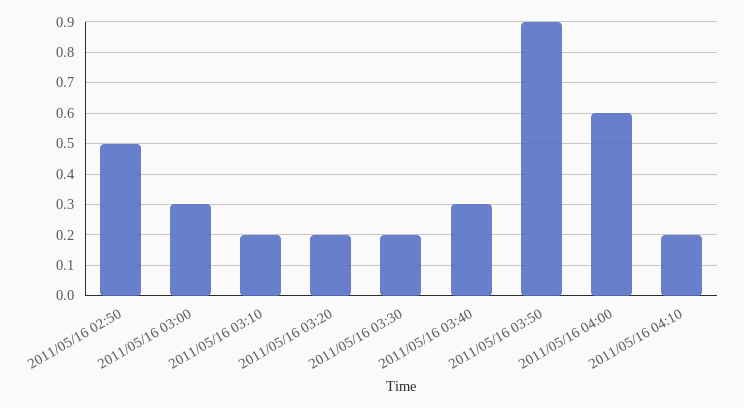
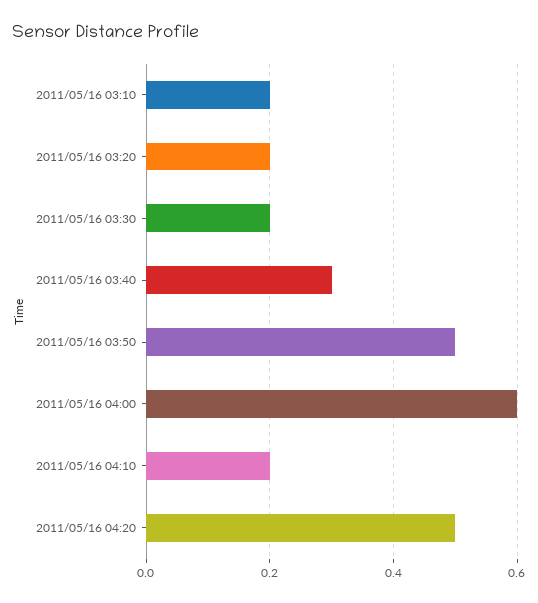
2011/05/16 02:50: 0.5 -> none
2011/05/16 03:00: 0.3 -> none
2011/05/16 03:50: 0.9 -> 0.5
2011/05/16 04:20: none -> 0.5

